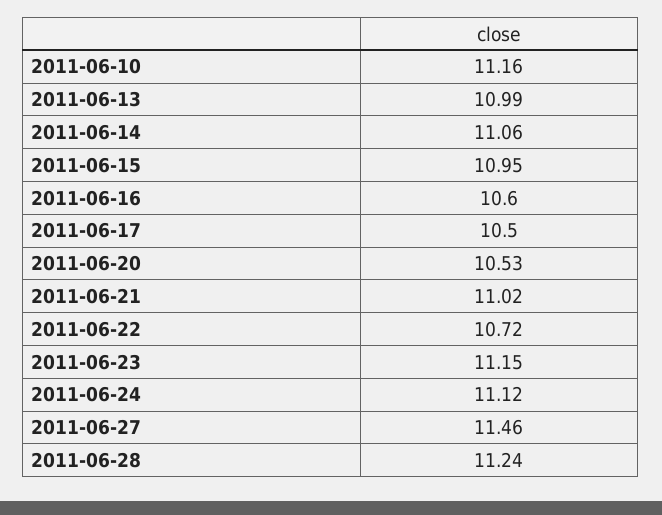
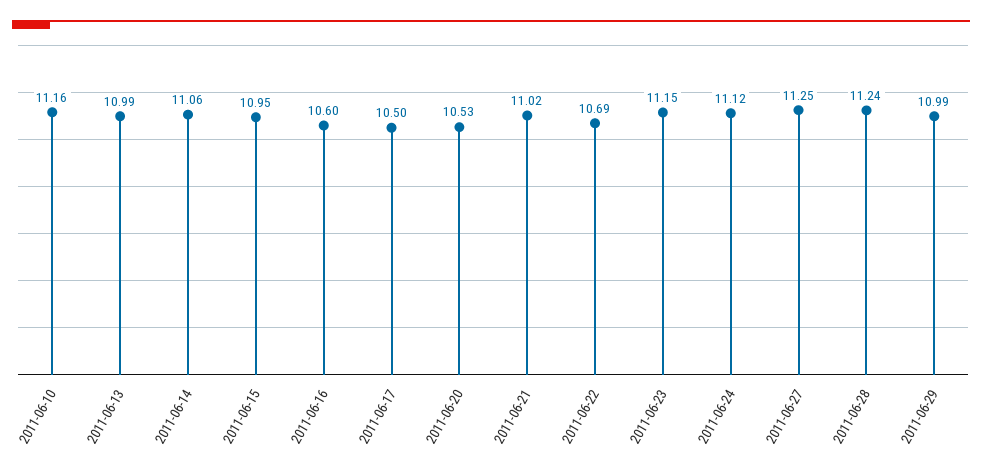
2011-06-22: 10.72 -> 10.69
2011-06-27: 11.46 -> 11.25
2011-06-29: none -> 10.99

